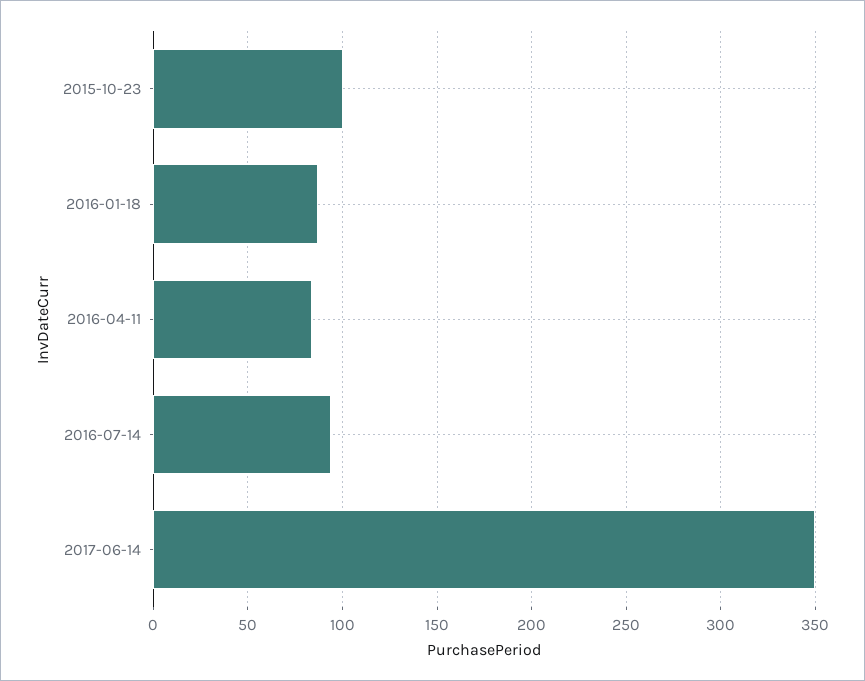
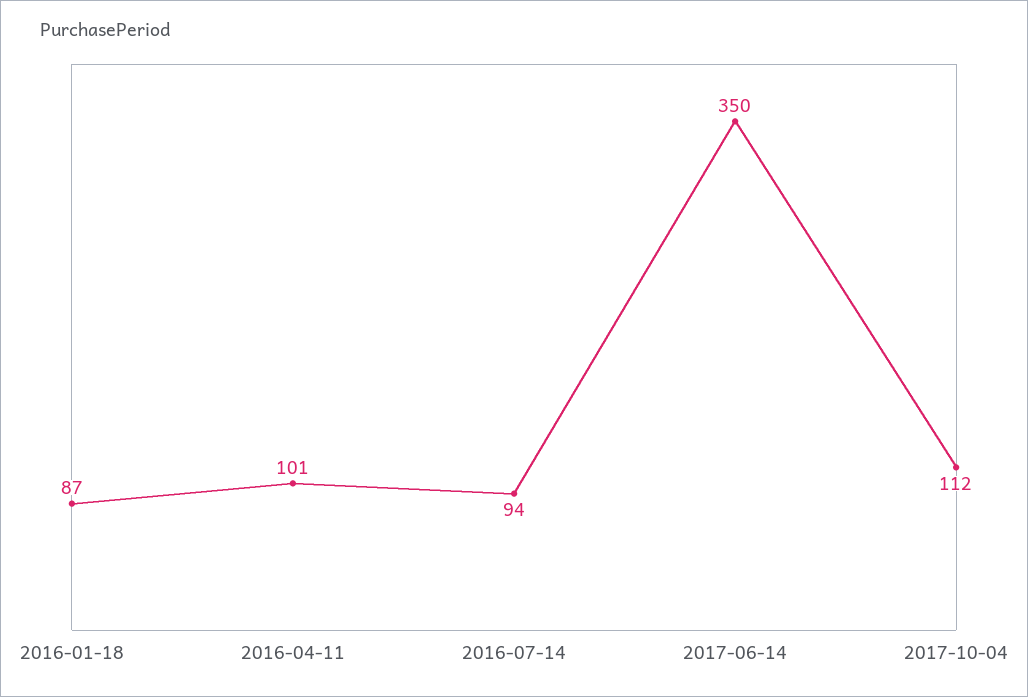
2015-10-23: 100 -> none
2016-04-11: 85 -> 101
2017-10-04: none -> 112

